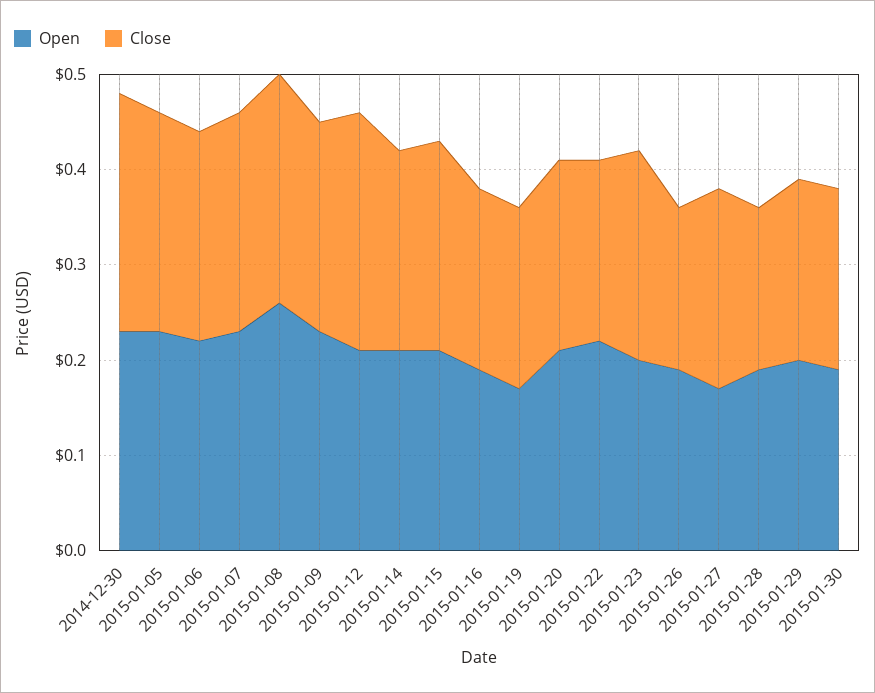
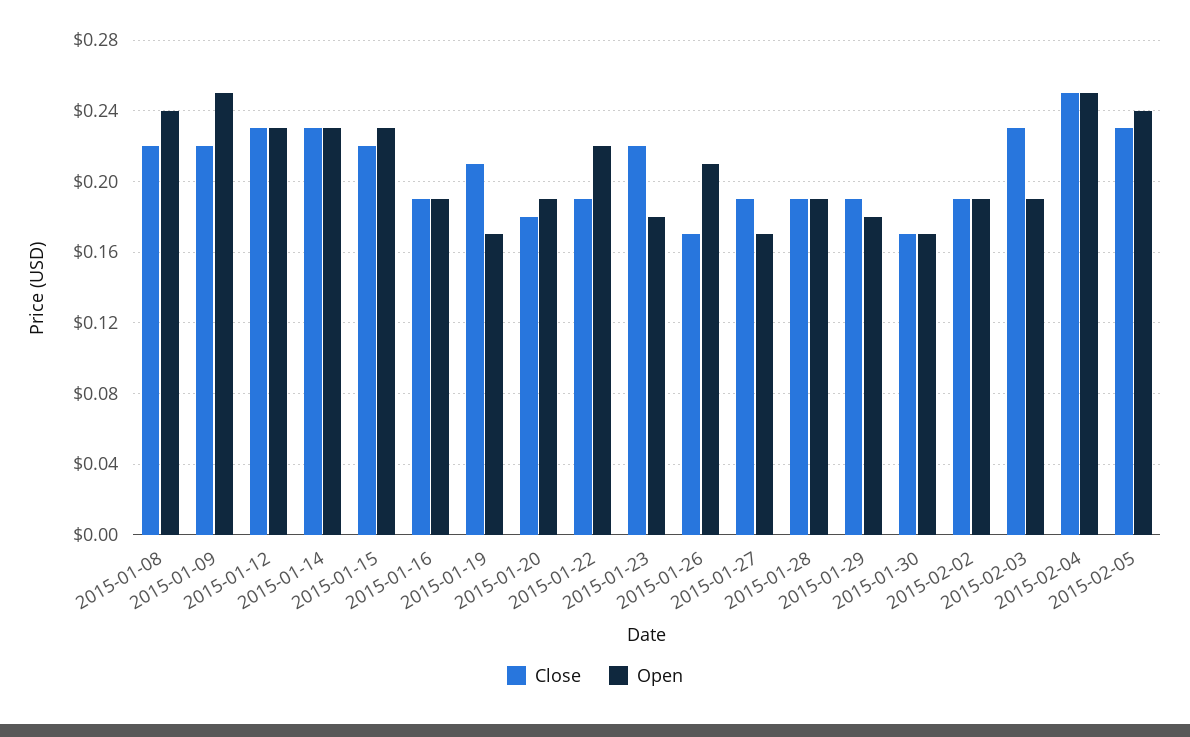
Open, 2014-12-30: 0.23 -> none
Close, 2014-12-30: 0.25 -> none
Open, 2015-01-05: 0.23 -> none
Close, 2015-01-05: 0.23 -> none
Open, 2015-01-06: 0.22 -> none
Close, 2015-01-06: 0.22 -> none
Open, 2015-01-07: 0.23 -> none
Close, 2015-01-07: 0.23 -> none
Open, 2015-01-08: 0.26 -> 0.24
Close, 2015-01-08: 0.24 -> 0.22
Open, 2015-01-09: 0.23 -> 0.25
Open, 2015-01-12: 0.21 -> 0.23
Close, 2015-01-12: 0.25 -> 0.23
Open, 2015-01-14: 0.21 -> 0.23
Close, 2015-01-14: 0.21 -> 0.23
Open, 2015-01-15: 0.21 -> 0.23
Close, 2015-01-19: 0.19 -> 0.21
Open, 2015-01-20: 0.21 -> 0.19
Close, 2015-01-20: 0.2 -> 0.18
Open, 2015-01-23: 0.2 -> 0.18
Open, 2015-01-26: 0.19 -> 0.21
Close, 2015-01-27: 0.21 -> 0.19
Close, 2015-01-28: 0.17 -> 0.19
Open, 2015-01-29: 0.2 -> 0.18
Open, 2015-01-30: 0.19 -> 0.17
Close, 2015-01-30: 0.19 -> 0.17
Close, 2015-02-02: none -> 0.19
Open, 2015-02-02: none -> 0.19
Close, 2015-02-03: none -> 0.23
Open, 2015-02-03: none -> 0.19
Close, 2015-02-04: none -> 0.25
Open, 2015-02-04: none -> 0.25
Close, 2015-02-05: none -> 0.23
Open, 2015-02-05: none -> 0.24

